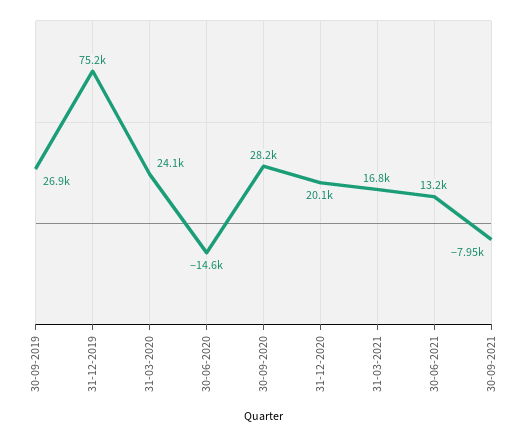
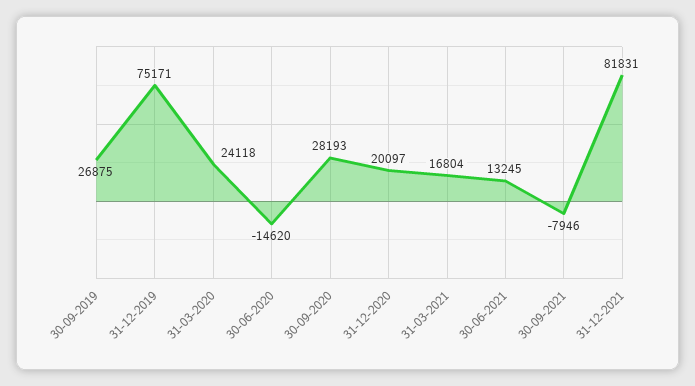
31-12-2021: none -> 81831

